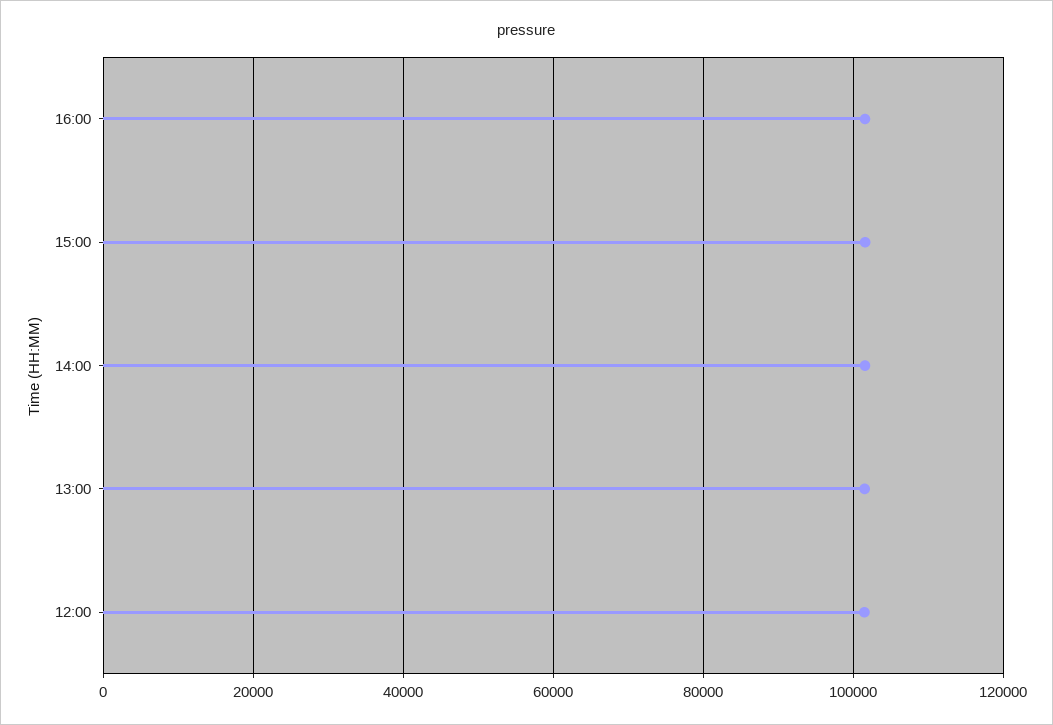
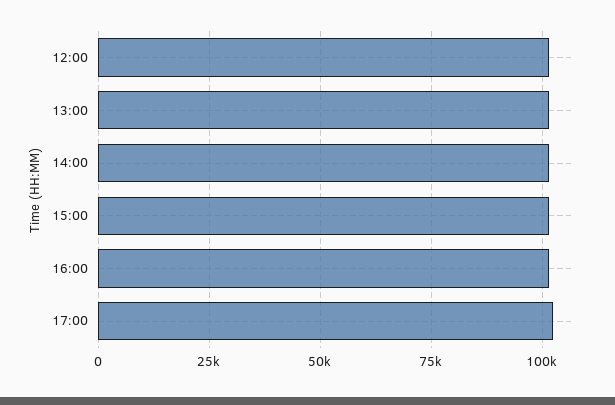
17:00: none -> 102500

